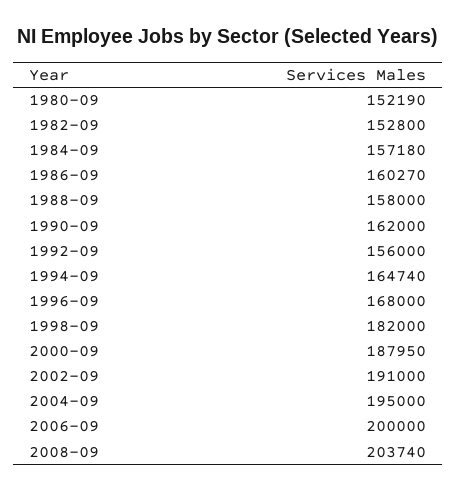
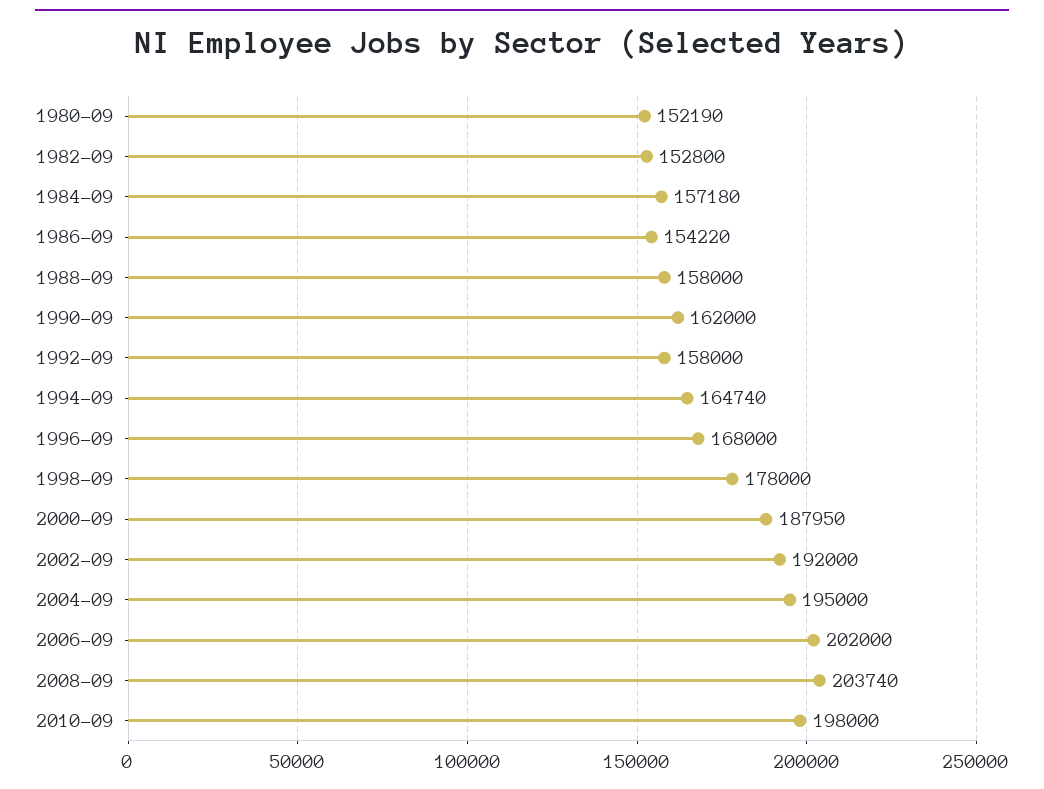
1986-09: 160270 -> 154220
1992-09: 156000 -> 158000
1998-09: 182000 -> 178000
2002-09: 191000 -> 192000
2006-09: 200000 -> 202000
2010-09: none -> 198000

